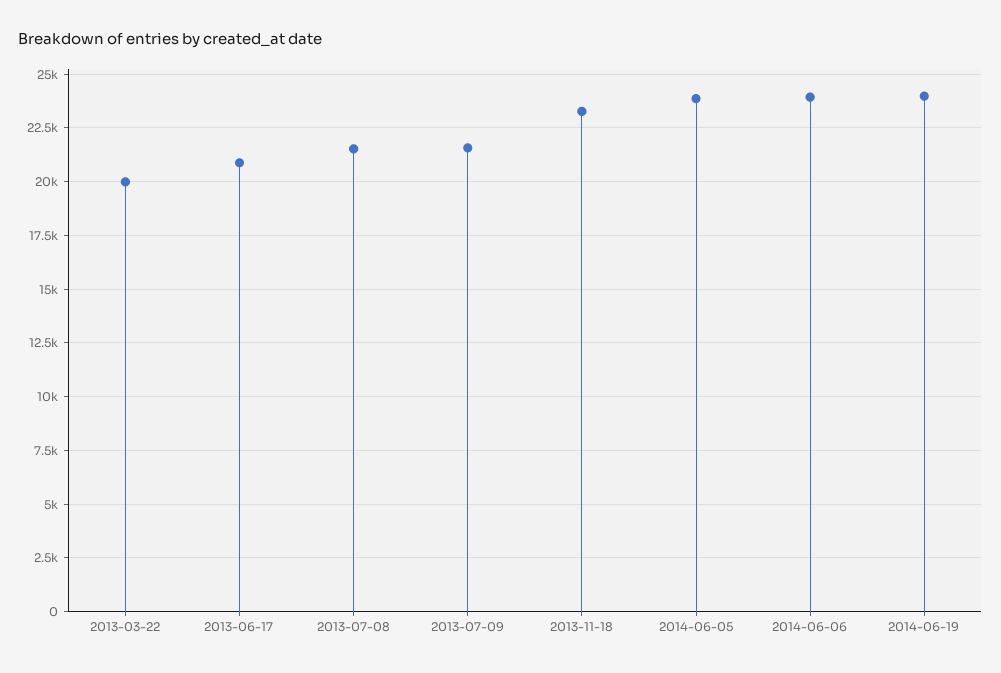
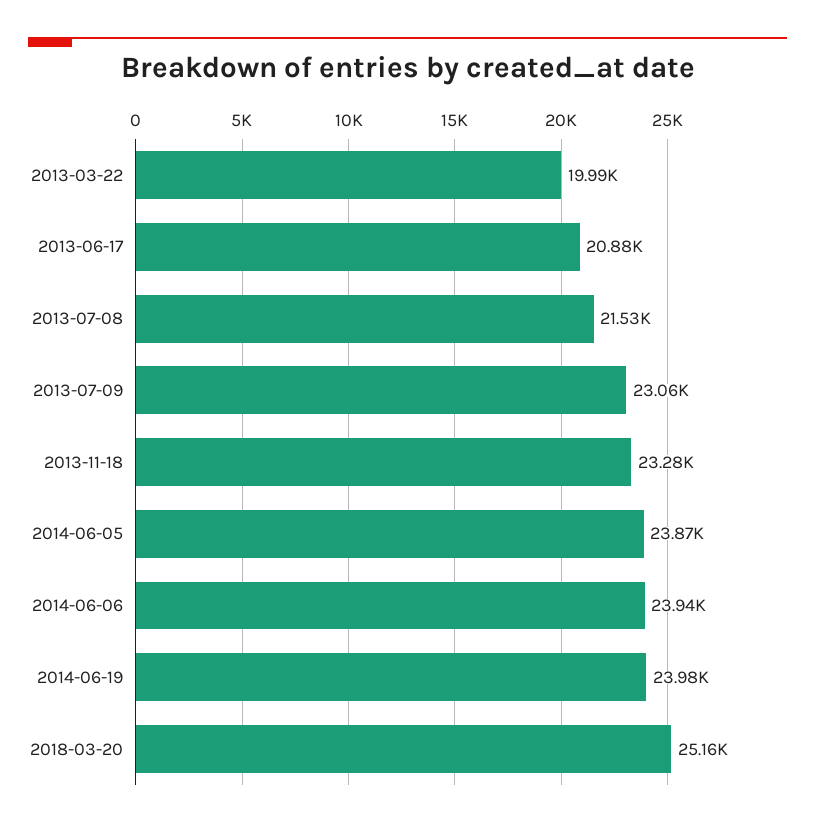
2013-07-09: 21500 -> 23060
2018-03-20: none -> 25160

